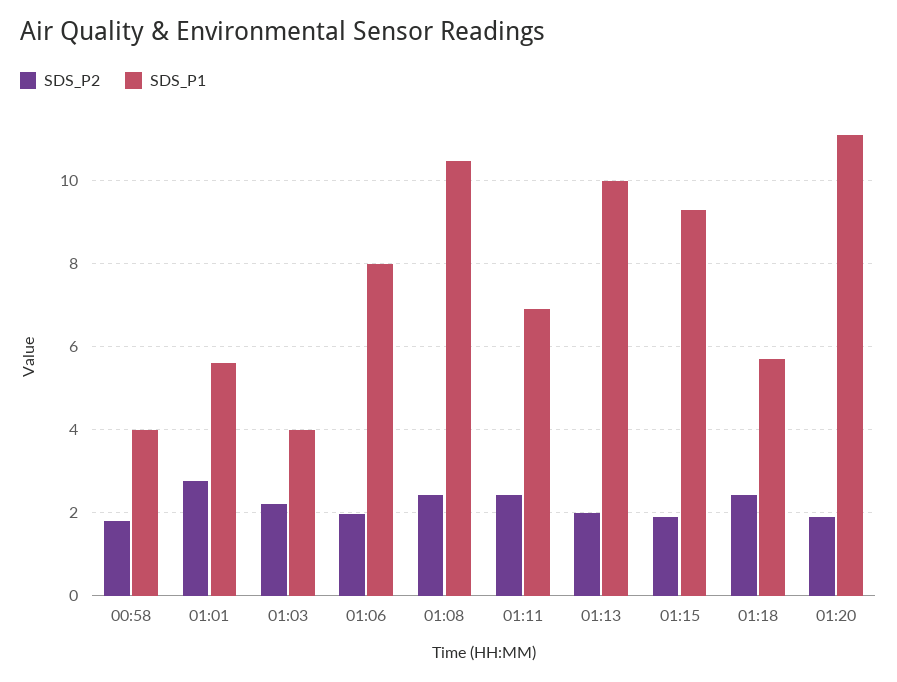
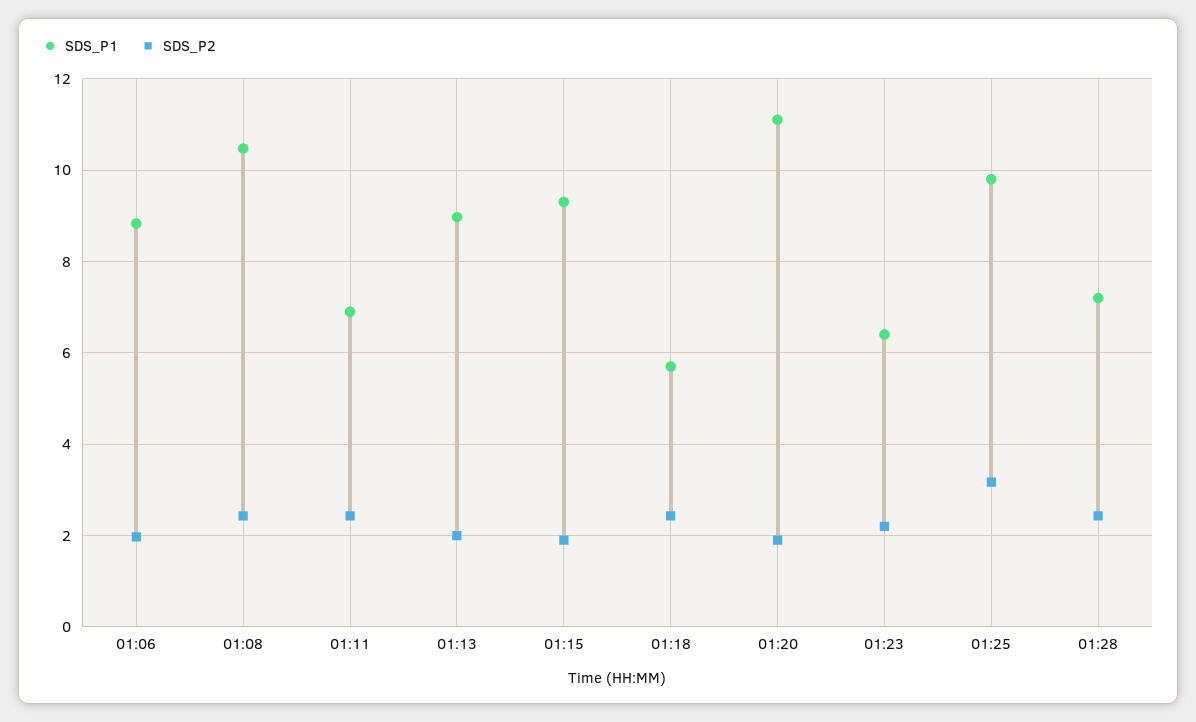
SDS_P2, 00:58: 1.8 -> none
SDS_P1, 00:58: 4 -> none
SDS_P2, 01:01: 2.8 -> none
SDS_P1, 01:01: 5.6 -> none
SDS_P2, 01:03: 2.2 -> none
SDS_P1, 01:03: 4 -> none
SDS_P1, 01:06: 8 -> 8.8
SDS_P1, 01:13: 10 -> 9
SDS_P1, 01:23: none -> 6.4
SDS_P2, 01:23: none -> 2.2
SDS_P1, 01:25: none -> 9.8
SDS_P2, 01:25: none -> 3.2
SDS_P1, 01:28: none -> 7.2
SDS_P2, 01:28: none -> 2.4

